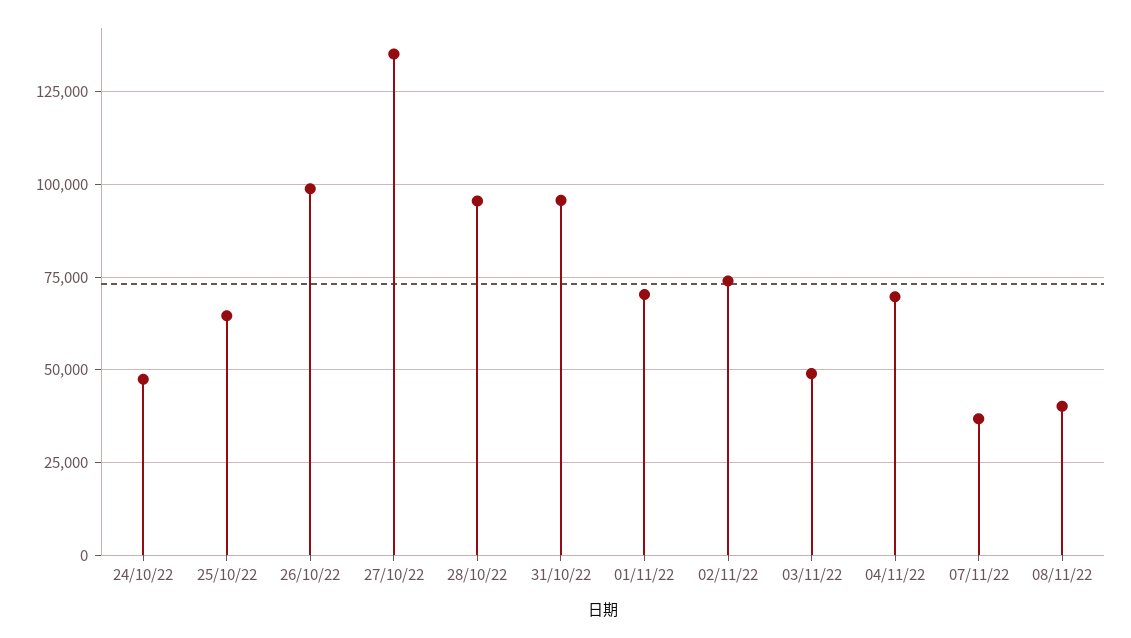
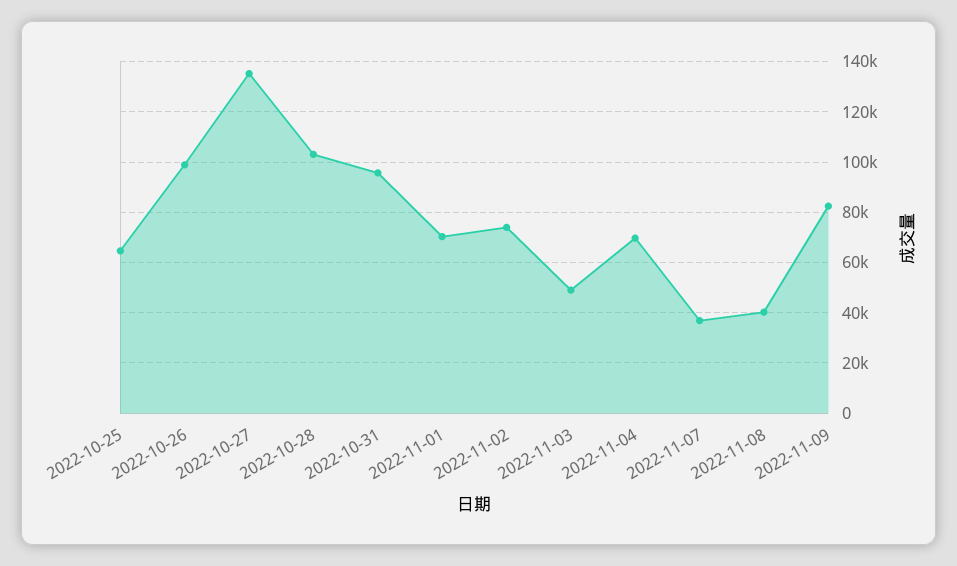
24/10/22: 47500 -> none
28/10/22: 95000 -> 102500
2022-11-09: none -> 82500

